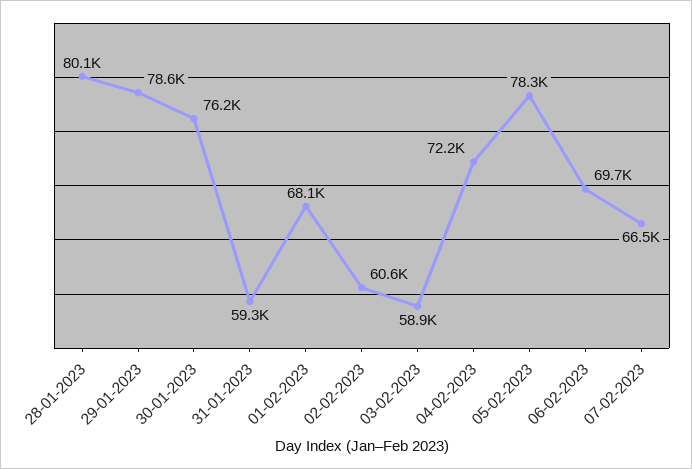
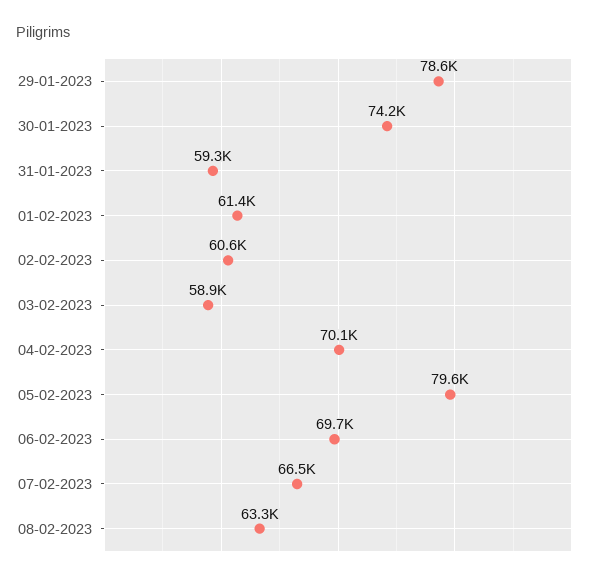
28-01-2023: 80100 -> none
30-01-2023: 76200 -> 74200
01-02-2023: 68100 -> 61400
04-02-2023: 72200 -> 70100
05-02-2023: 78300 -> 79600
08-02-2023: none -> 63300

